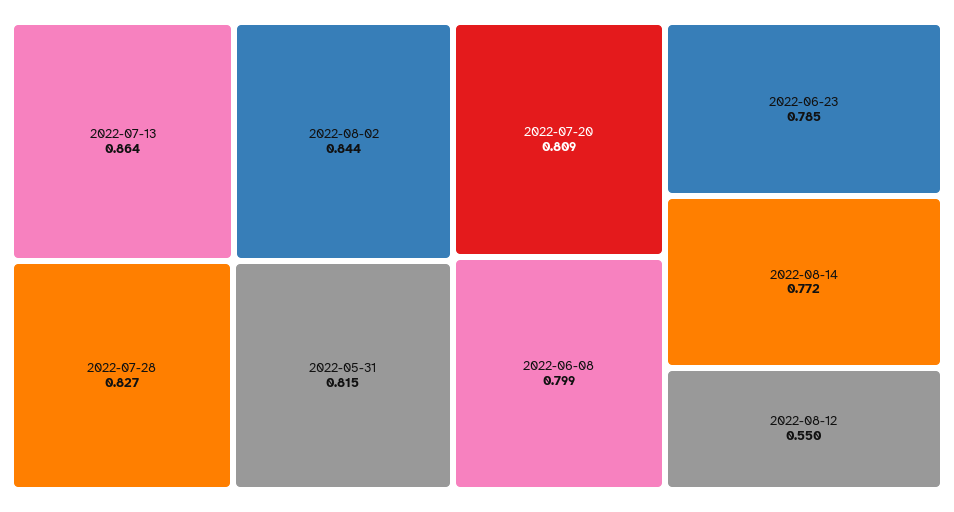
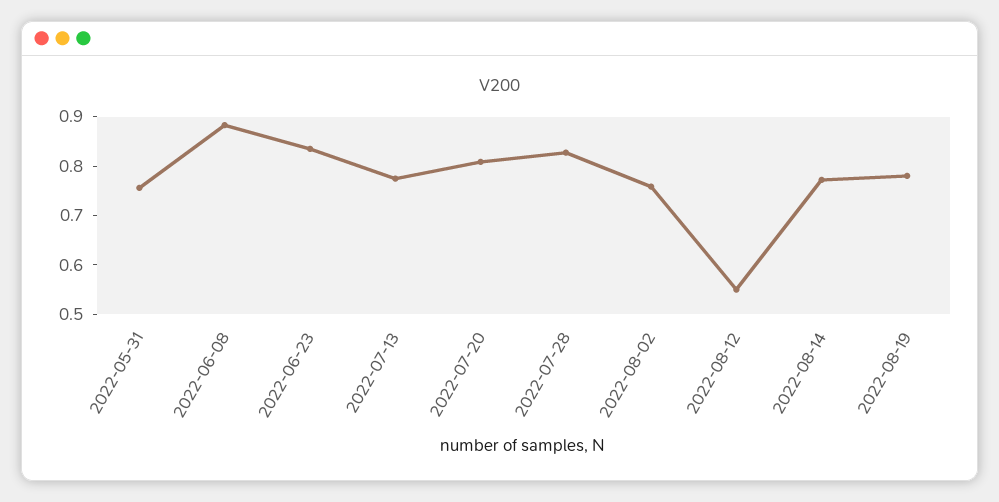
2022-07-13: 0.864 -> 0.78
2022-08-02: 0.844 -> 0.76
2022-05-31: 0.815 -> 0.76
2022-06-08: 0.799 -> 0.88
2022-06-23: 0.785 -> 0.84
2022-08-19: none -> 0.78

